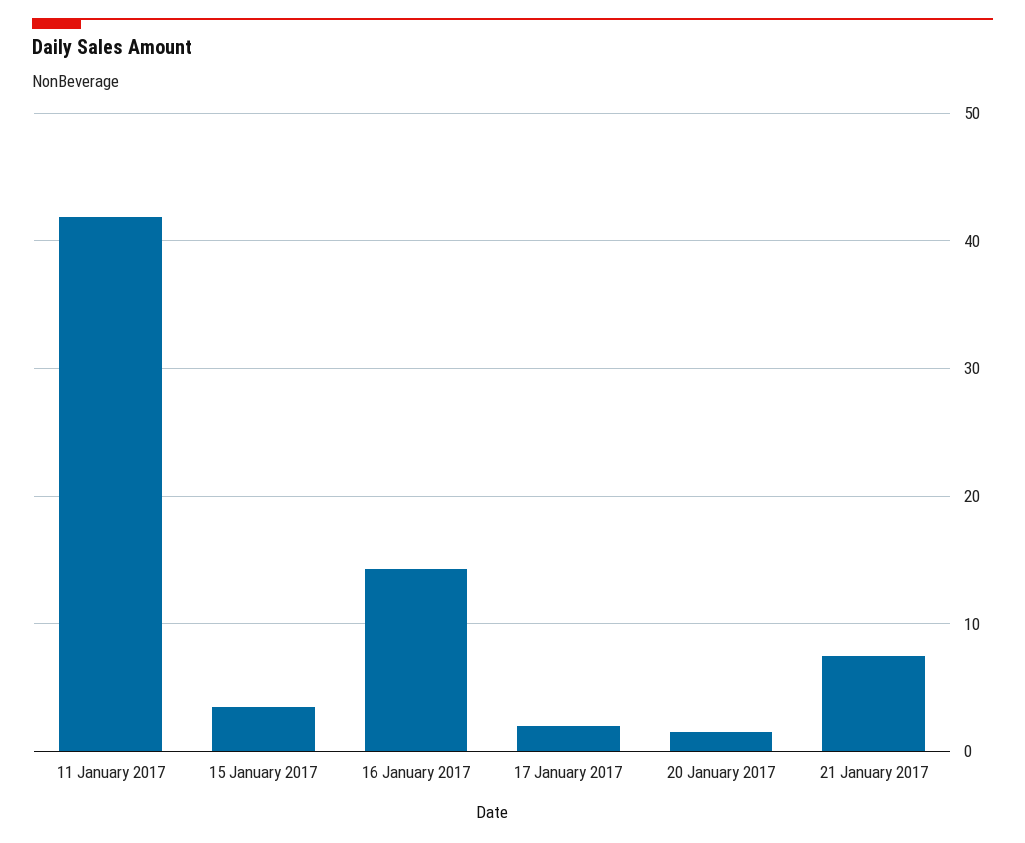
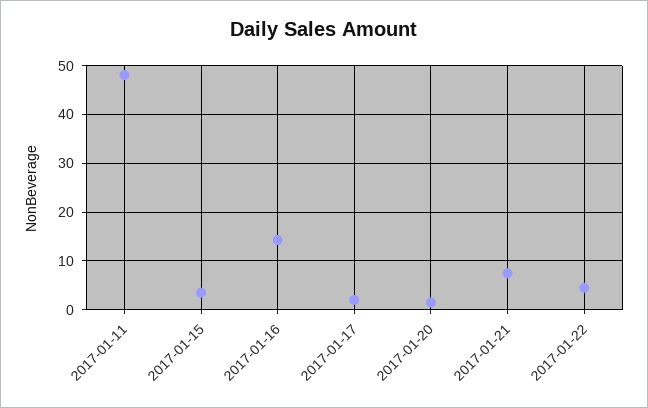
11 January 2017: 42 -> 48
2017-01-22: none -> 4

